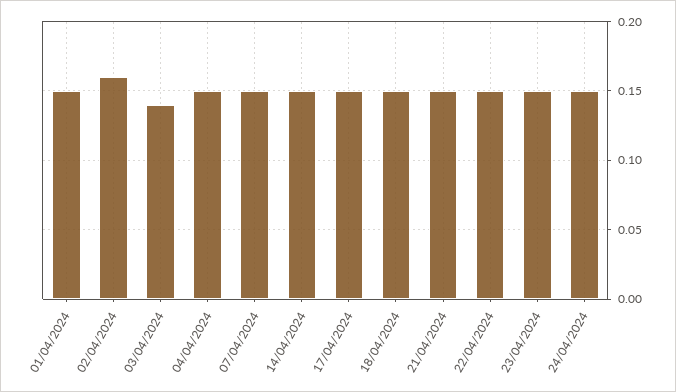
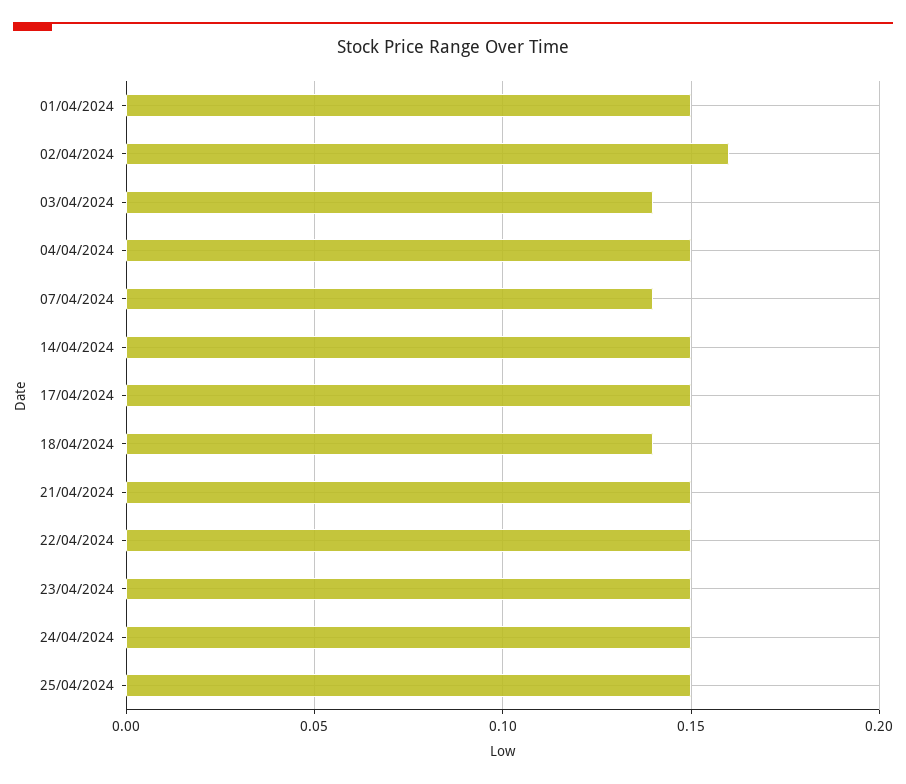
07/04/2024: 0.15 -> 0.14
18/04/2024: 0.15 -> 0.14
25/04/2024: none -> 0.15

